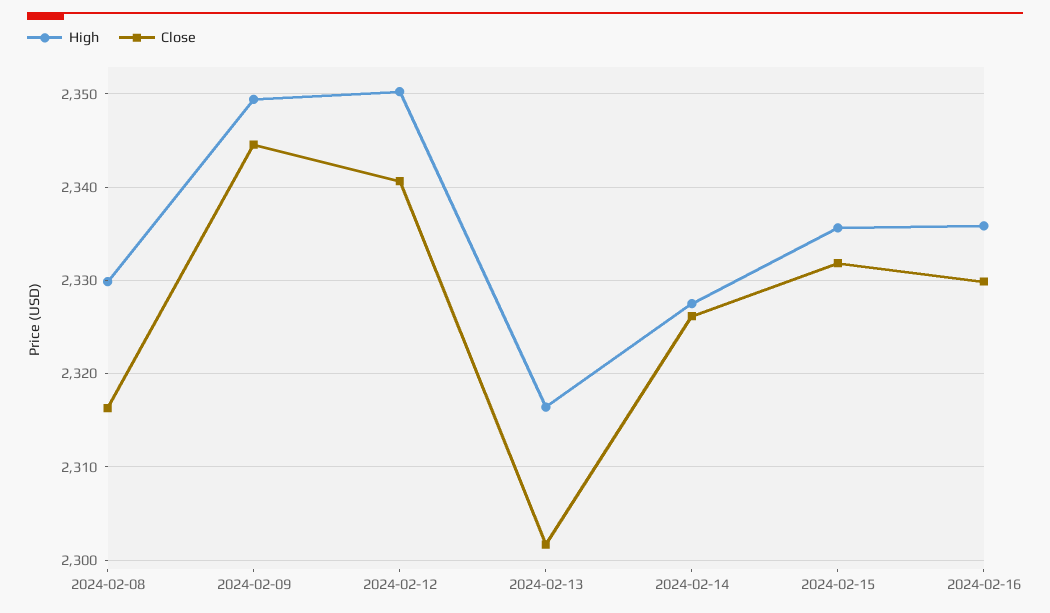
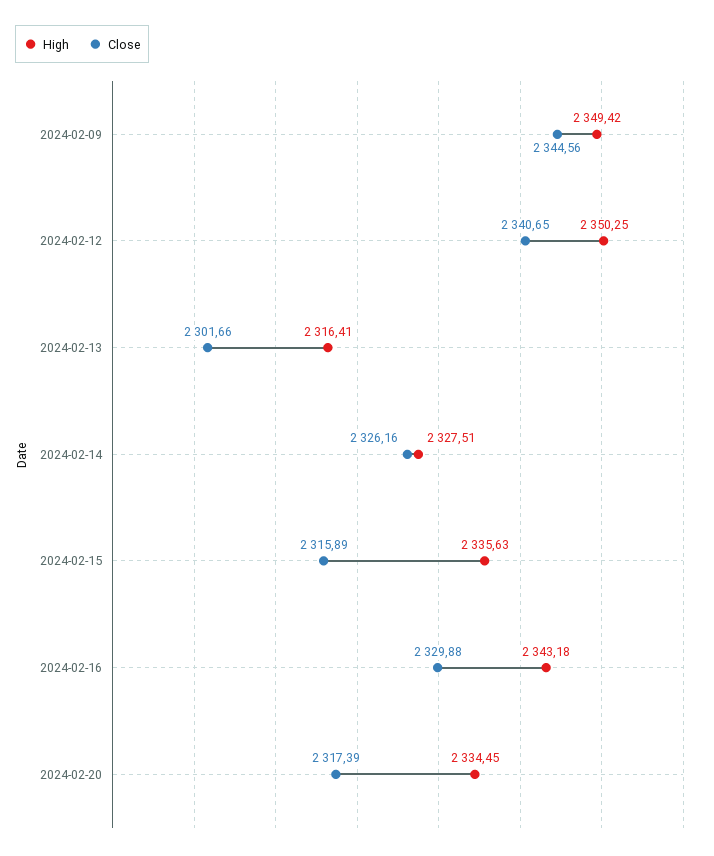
High, 2024-02-08: 2330 -> none
Close, 2024-02-08: 2316 -> none
Close, 2024-02-15: 2332 -> 2315.89
High, 2024-02-16: 2336 -> 2343.18
High, 2024-02-20: none -> 2334.45
Close, 2024-02-20: none -> 2317.39

